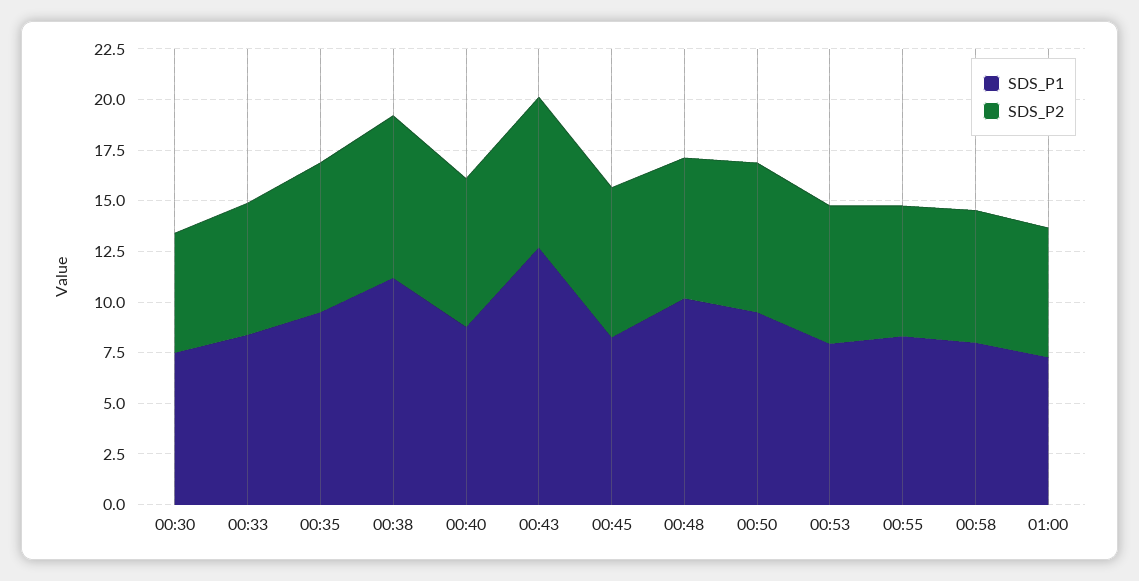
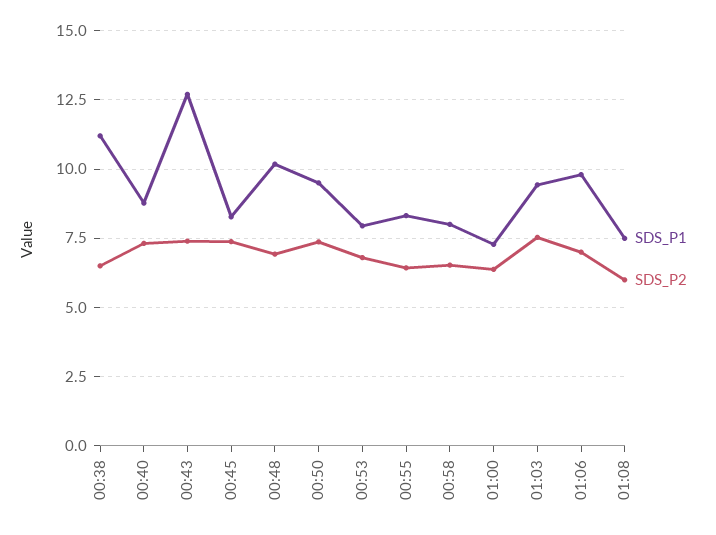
SDS_P1, 00:30: 7.5 -> none
SDS_P2, 00:30: 6 -> none
SDS_P1, 00:33: 8.5 -> none
SDS_P2, 00:33: 6.5 -> none
SDS_P1, 00:35: 9.5 -> none
SDS_P2, 00:35: 7.5 -> none
SDS_P2, 00:38: 8 -> 6.5
SDS_P1, 01:03: none -> 9.5
SDS_P2, 01:03: none -> 7.5
SDS_P1, 01:06: none -> 9.75
SDS_P2, 01:06: none -> 7
SDS_P1, 01:08: none -> 7.5
SDS_P2, 01:08: none -> 6

